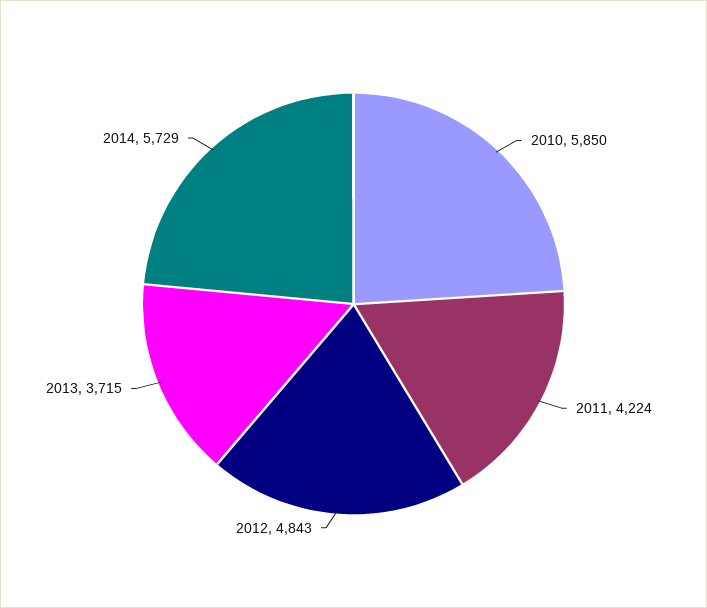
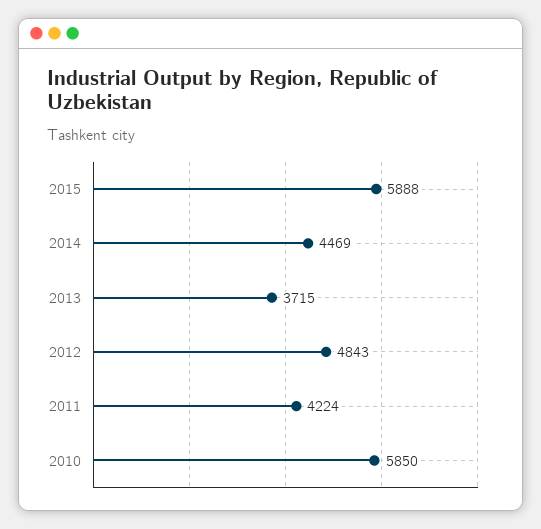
2014: 5729 -> 4469
2015: none -> 5888

